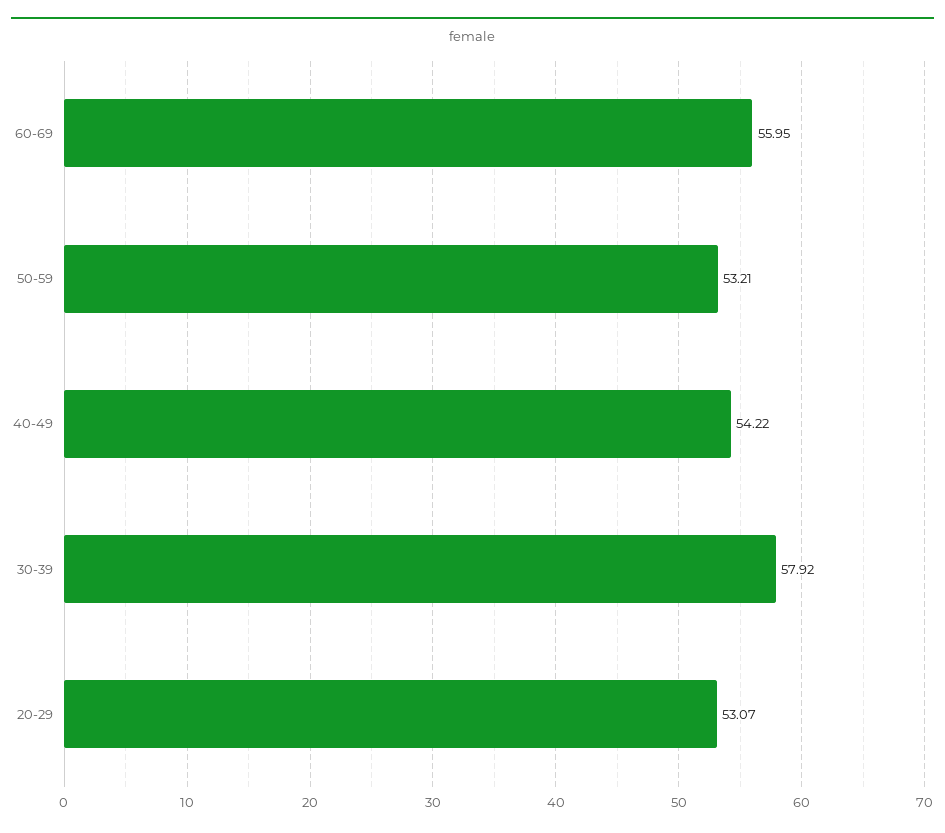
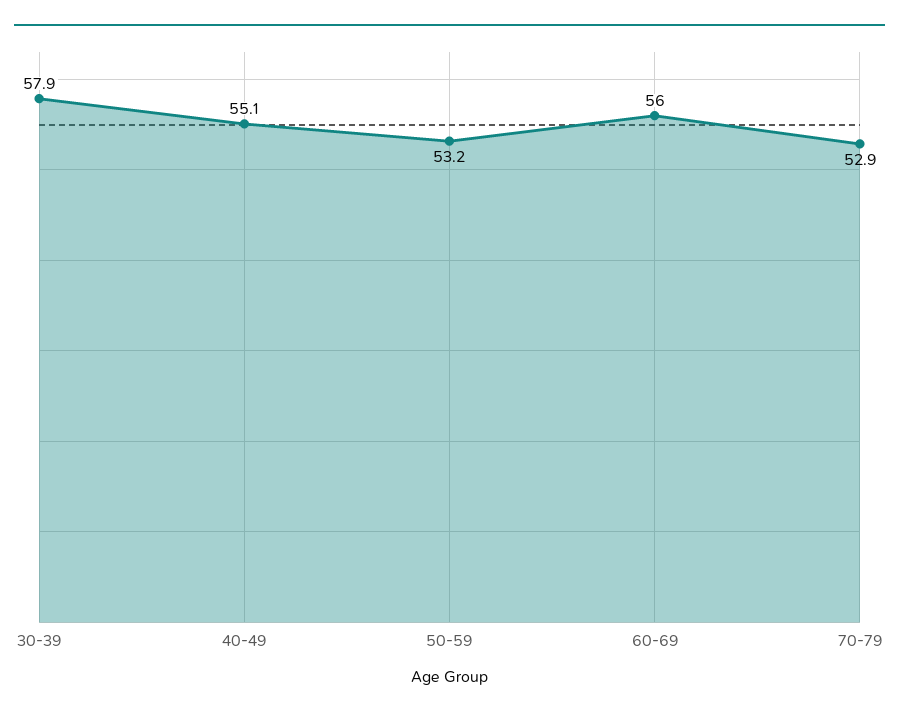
40-49: 54.22 -> 55.1
20-29: 53.07 -> none
70-79: none -> 52.9

